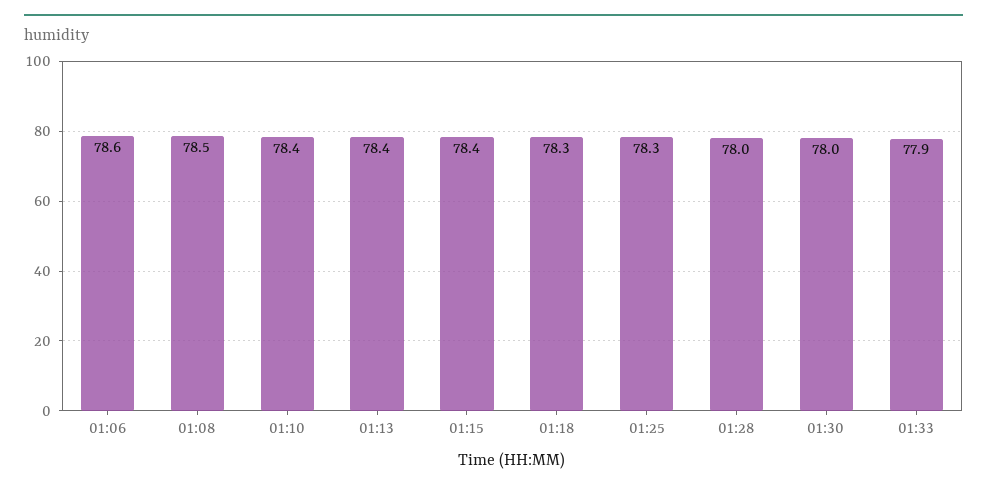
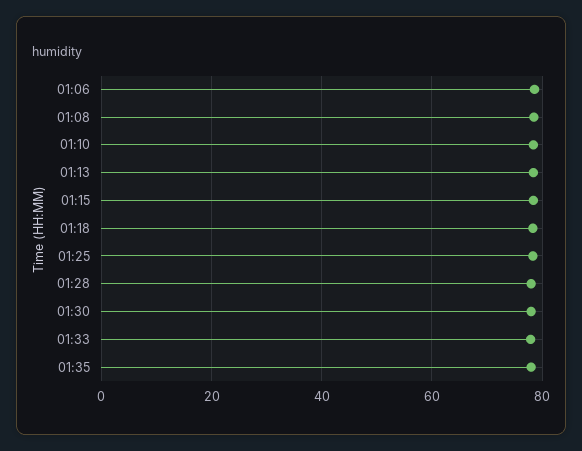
01:35: none -> 78

